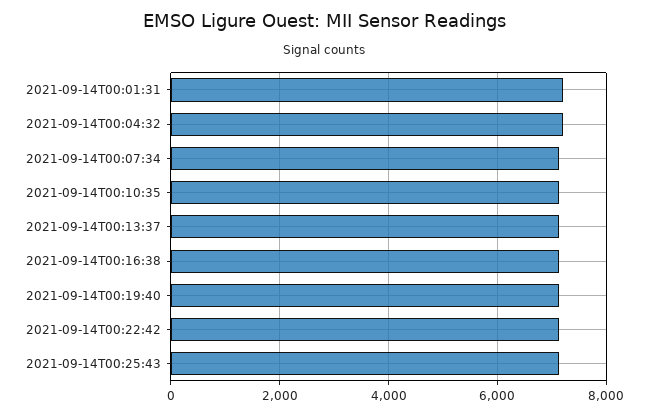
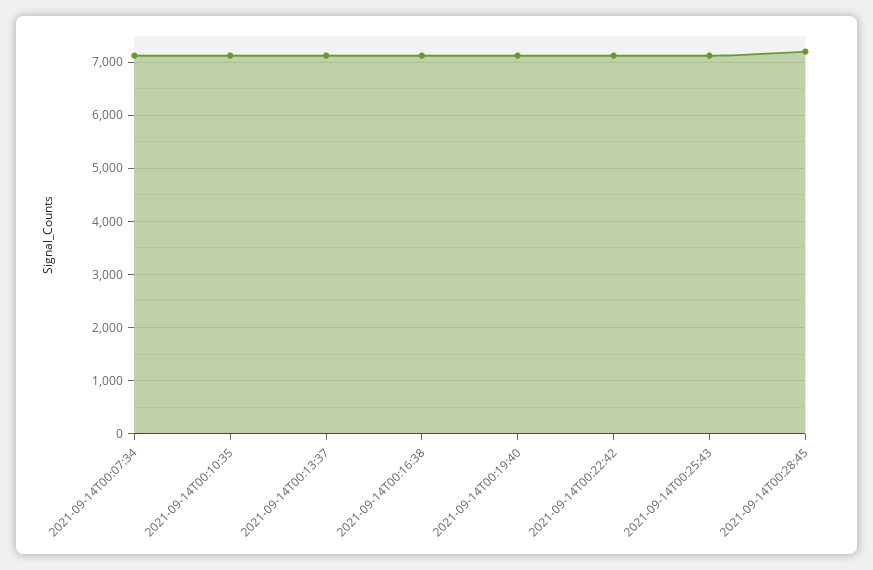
2021-09-14T00:01:31: 7200 -> none
2021-09-14T00:04:32: 7200 -> none
2021-09-14T00:28:45: none -> 7200

